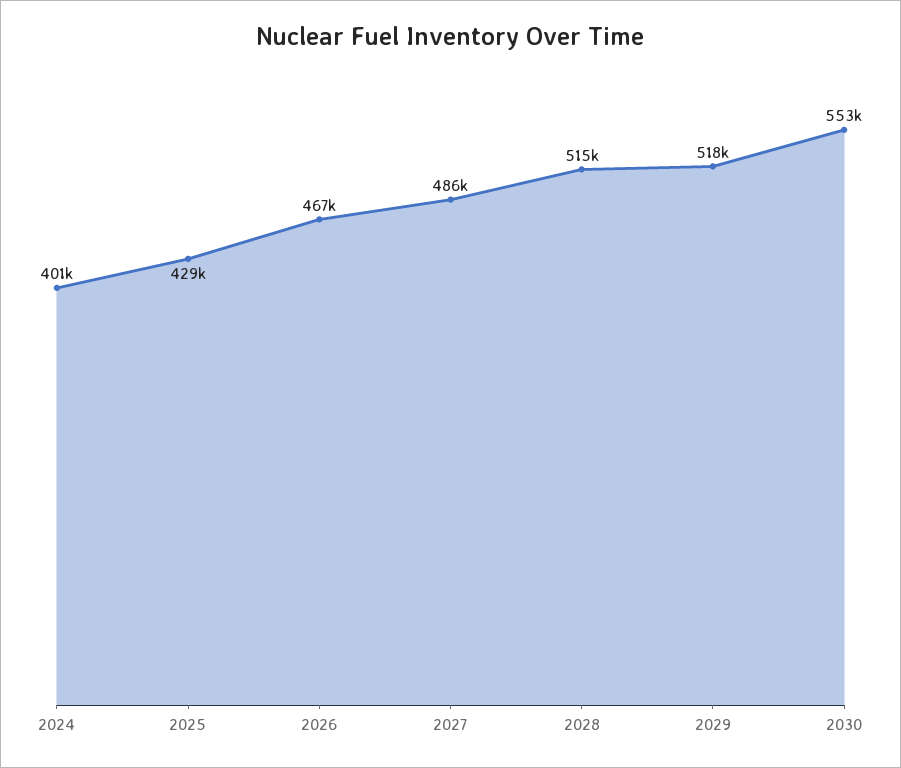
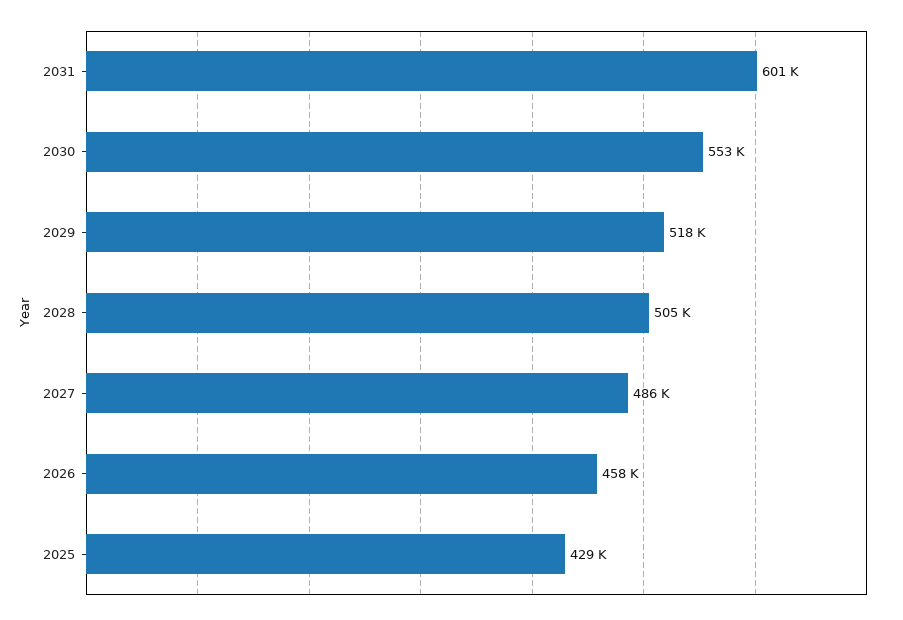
2024: 401000 -> none
2026: 467000 -> 458000
2028: 515000 -> 505000
2031: none -> 601000

